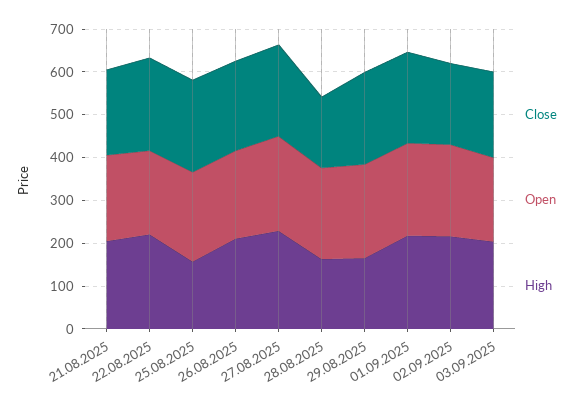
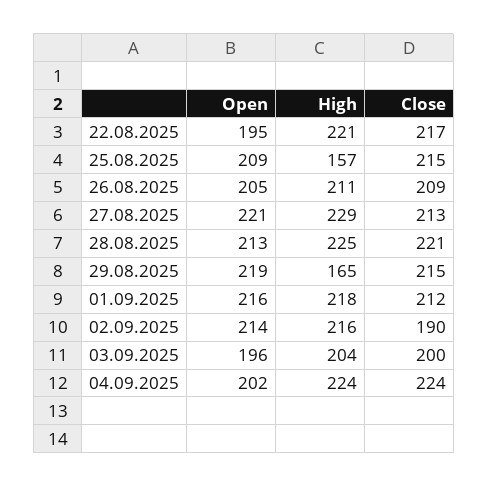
Close, 21.08.2025: 200 -> none
Open, 21.08.2025: 200 -> none
High, 21.08.2025: 200 -> none
Close, 28.08.2025: 160 -> 221
High, 28.08.2025: 160 -> 225
Open, 04.09.2025: none -> 202
High, 04.09.2025: none -> 224
Close, 04.09.2025: none -> 224

